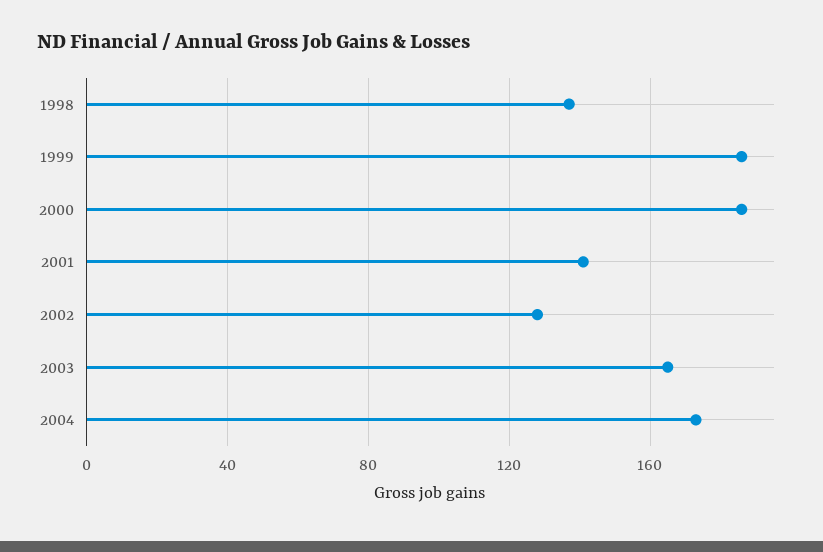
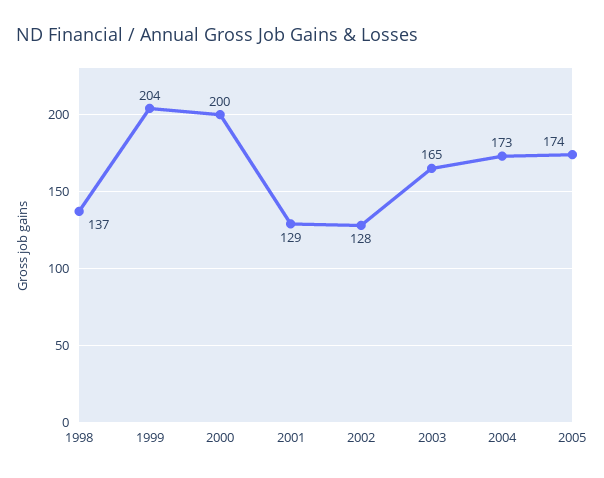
1999: 185 -> 204
2000: 185 -> 200
2001: 140 -> 129
2005: none -> 174

